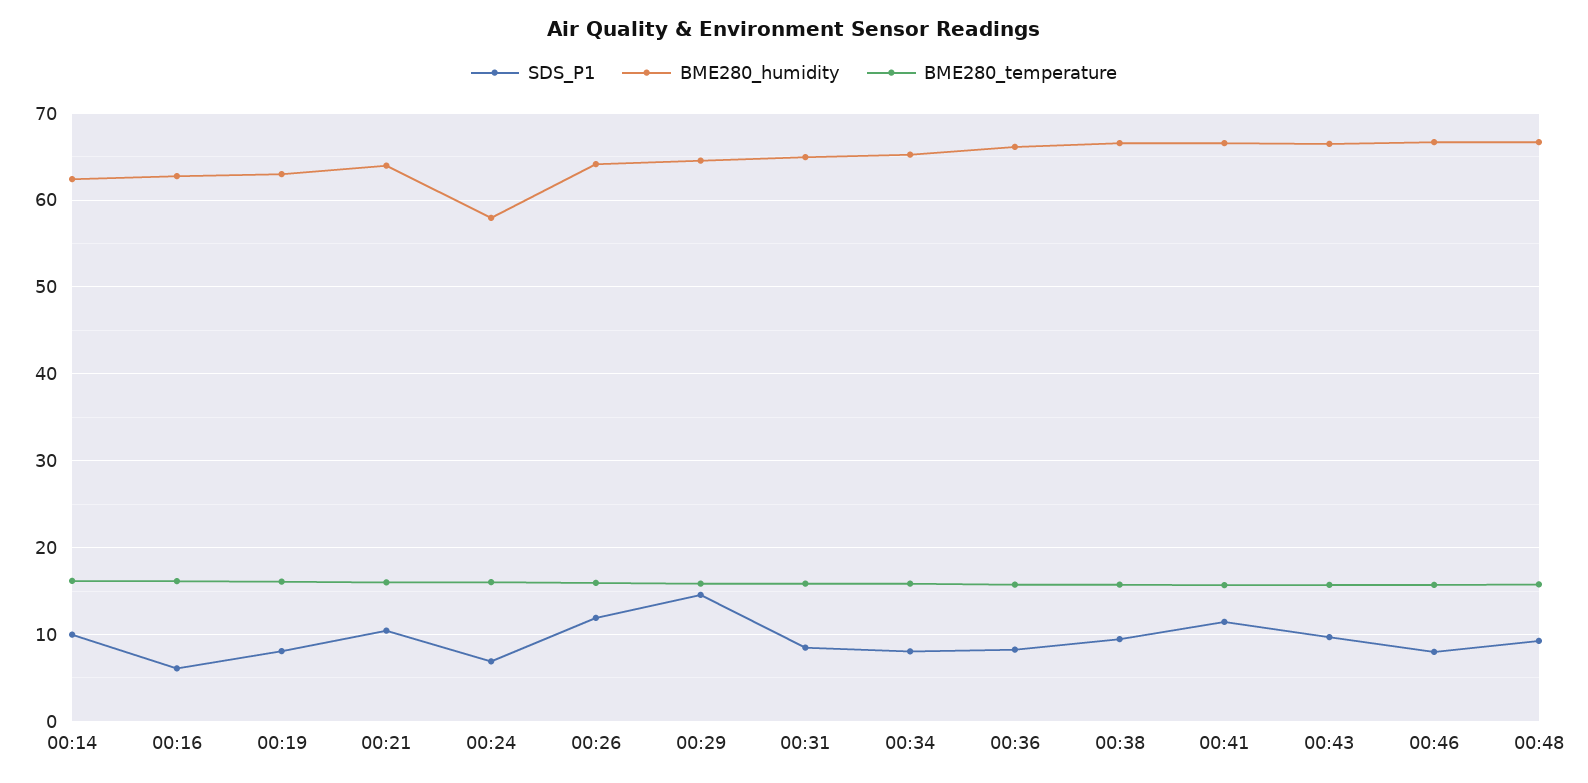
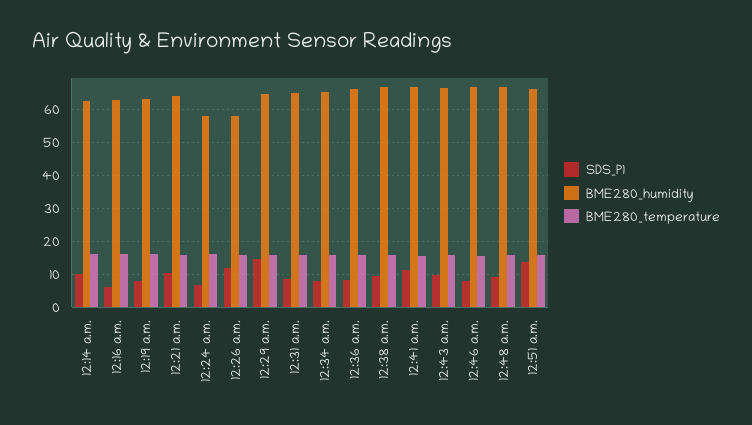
BME280_humidity, 00:26: 64 -> 58
SDS_P1, 12:51 a.m.: none -> 14
BME280_humidity, 12:51 a.m.: none -> 66
BME280_temperature, 12:51 a.m.: none -> 16

